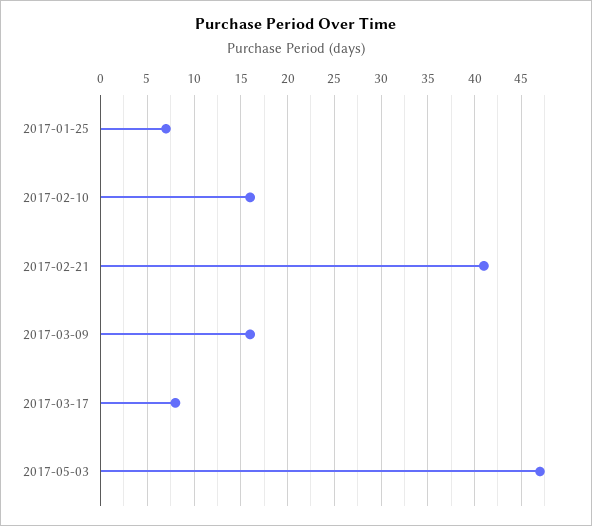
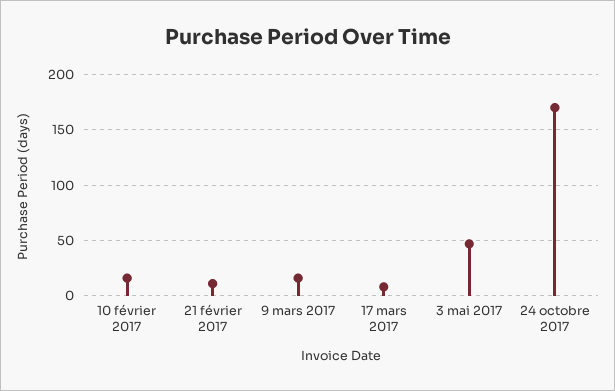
2017-01-25: 7 -> none
2017-02-21: 41 -> 10
24 octobre 2017: none -> 170

